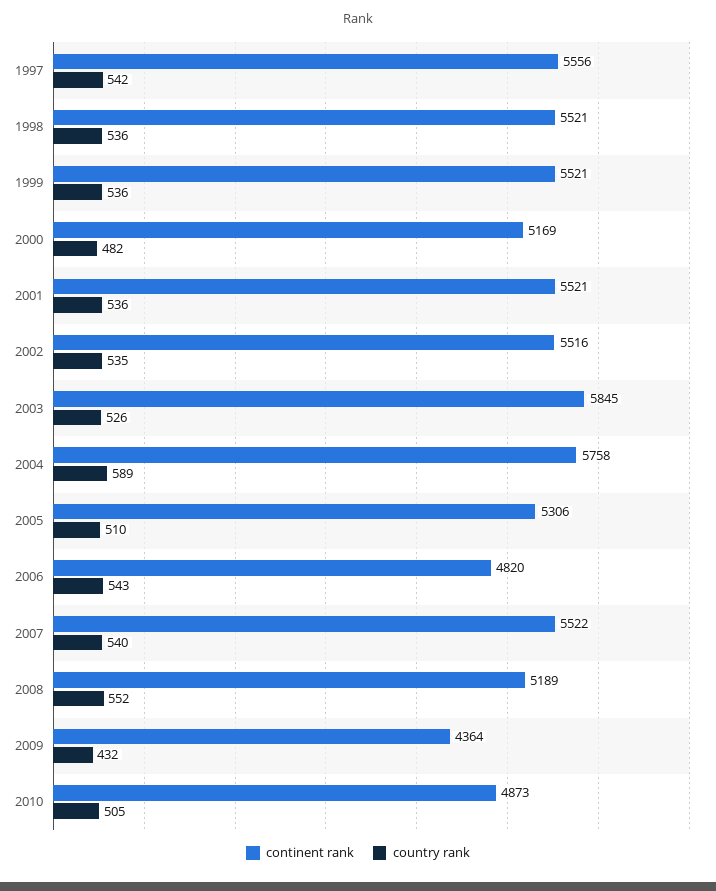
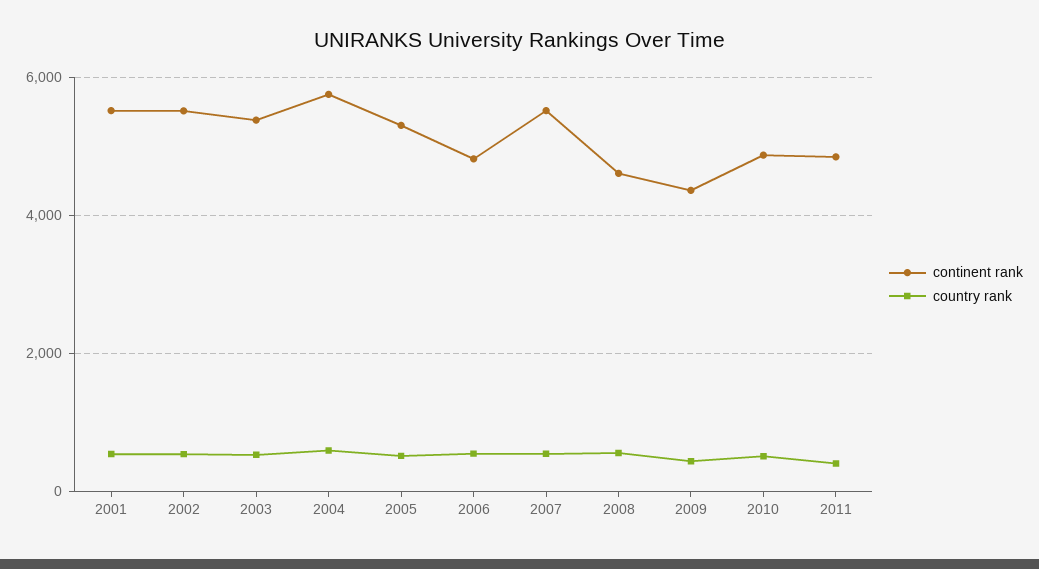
continent rank, 1997: 5556 -> none
country rank, 1997: 542 -> none
continent rank, 1998: 5521 -> none
country rank, 1998: 536 -> none
continent rank, 1999: 5521 -> none
country rank, 1999: 536 -> none
continent rank, 2000: 5169 -> none
country rank, 2000: 482 -> none
continent rank, 2003: 5845 -> 5400
continent rank, 2008: 5189 -> 4600
continent rank, 2011: none -> 4800
country rank, 2011: none -> 400

